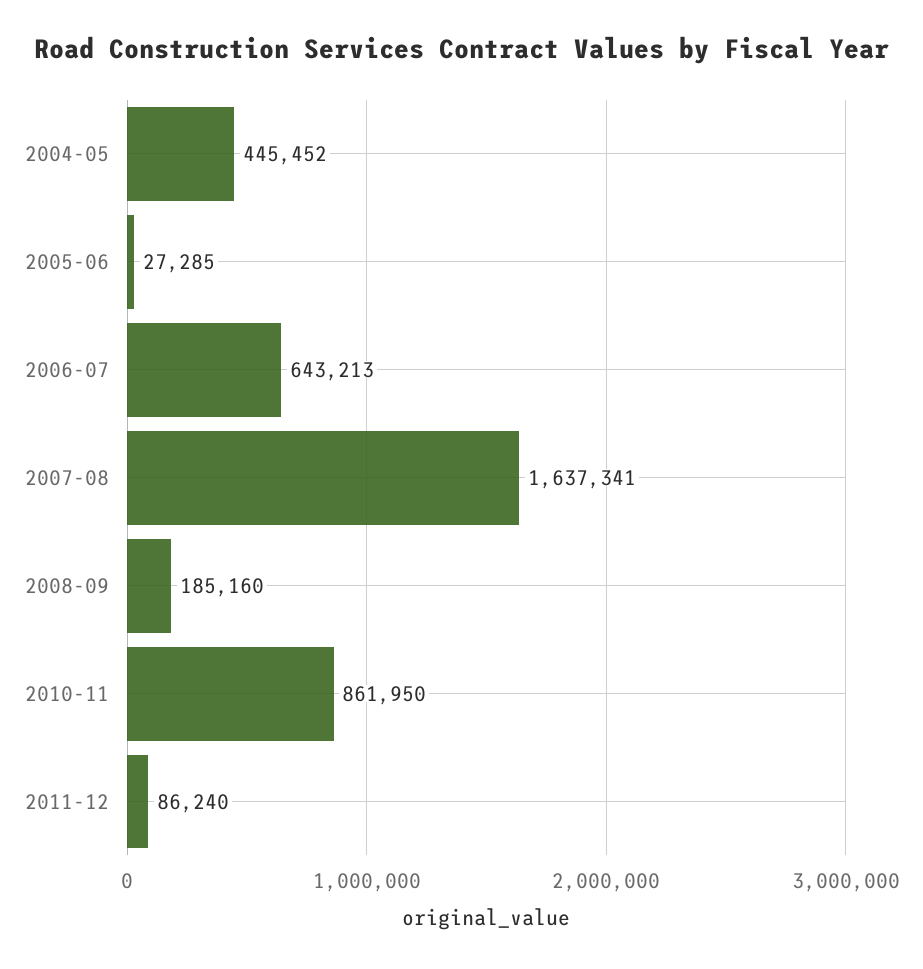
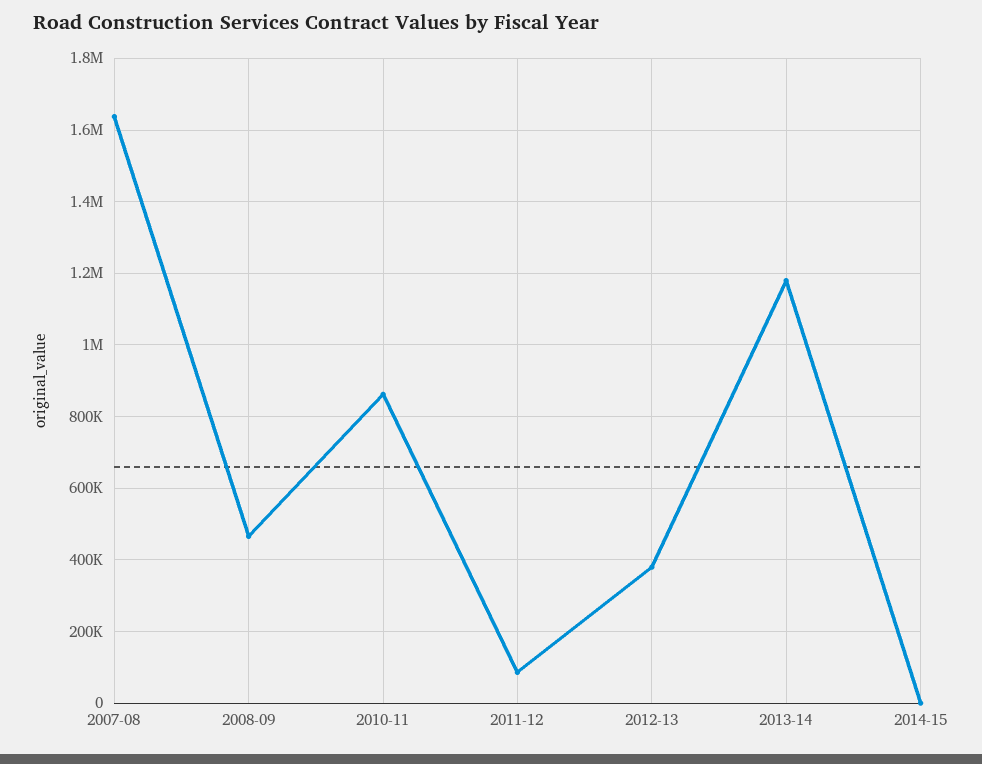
2004-05: 445452 -> none
2005-06: 27285 -> none
2006-07: 643213 -> none
2008-09: 185160 -> 460000
2012-13: none -> 380000
2013-14: none -> 1180000
2014-15: none -> 0

